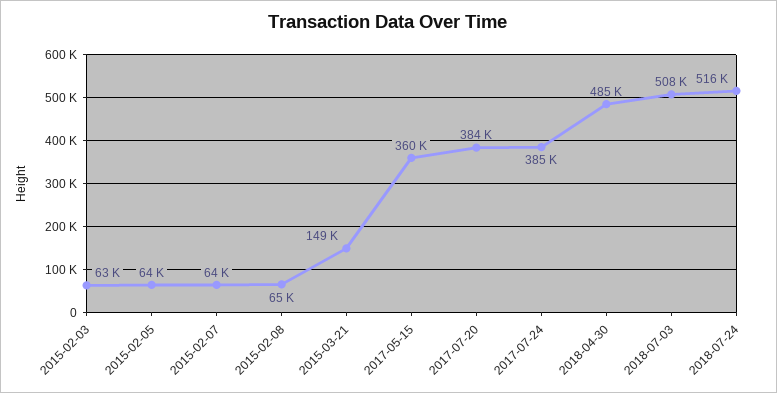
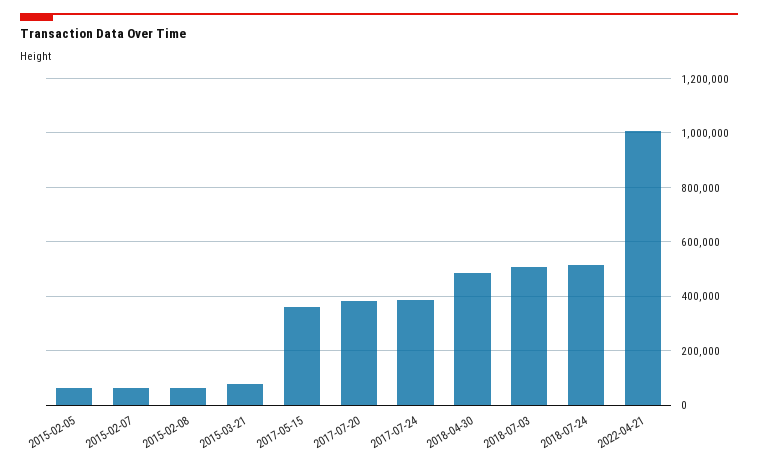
2015-02-03: 63000 -> none
2015-03-21: 149000 -> 75000
2022-04-21: none -> 1000000

